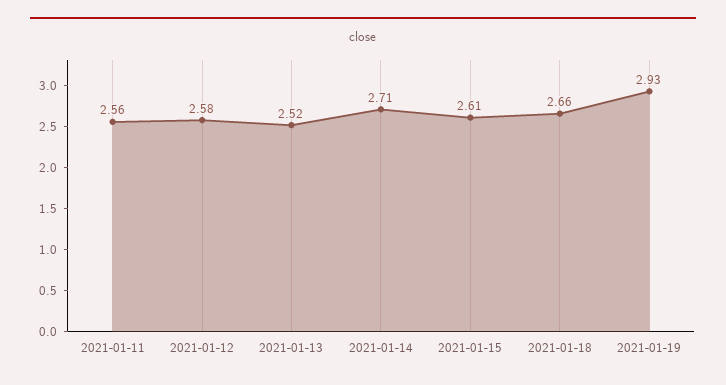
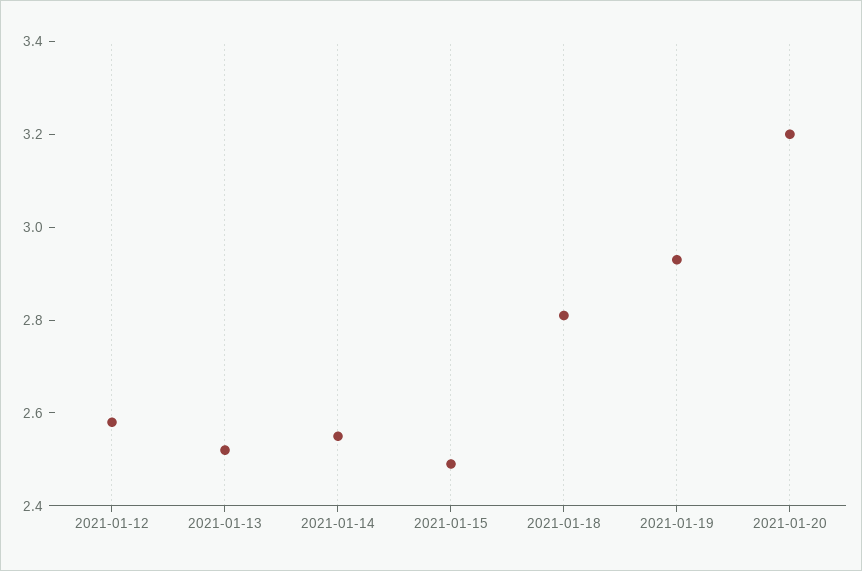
2021-01-11: 2.56 -> none
2021-01-14: 2.71 -> 2.55
2021-01-15: 2.61 -> 2.5
2021-01-18: 2.66 -> 2.8
2021-01-20: none -> 3.2

